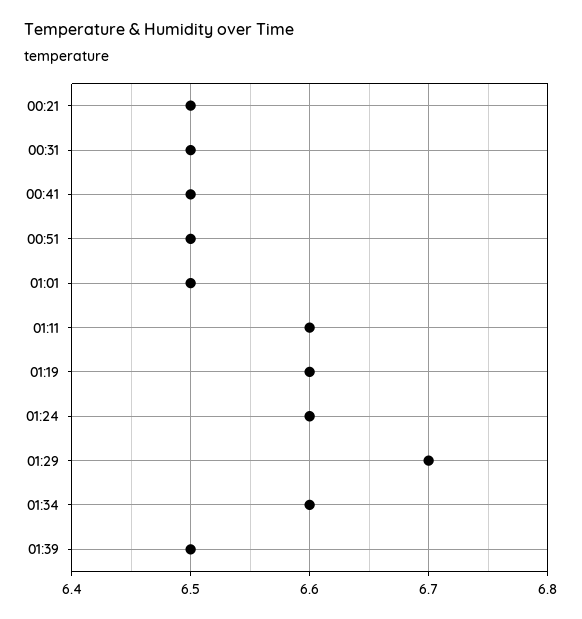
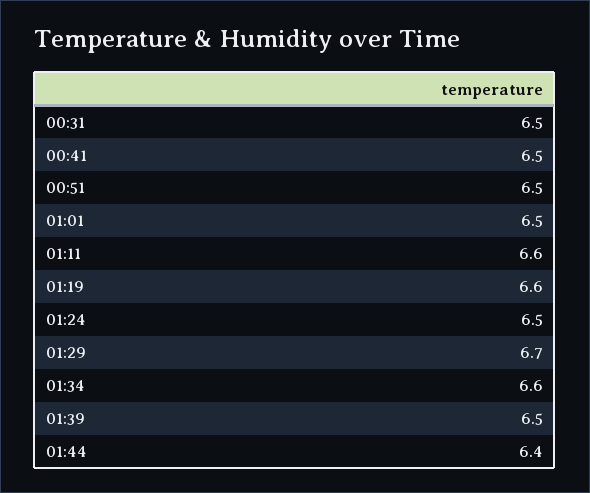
00:21: 6.5 -> none
01:24: 6.6 -> 6.5
01:44: none -> 6.4

